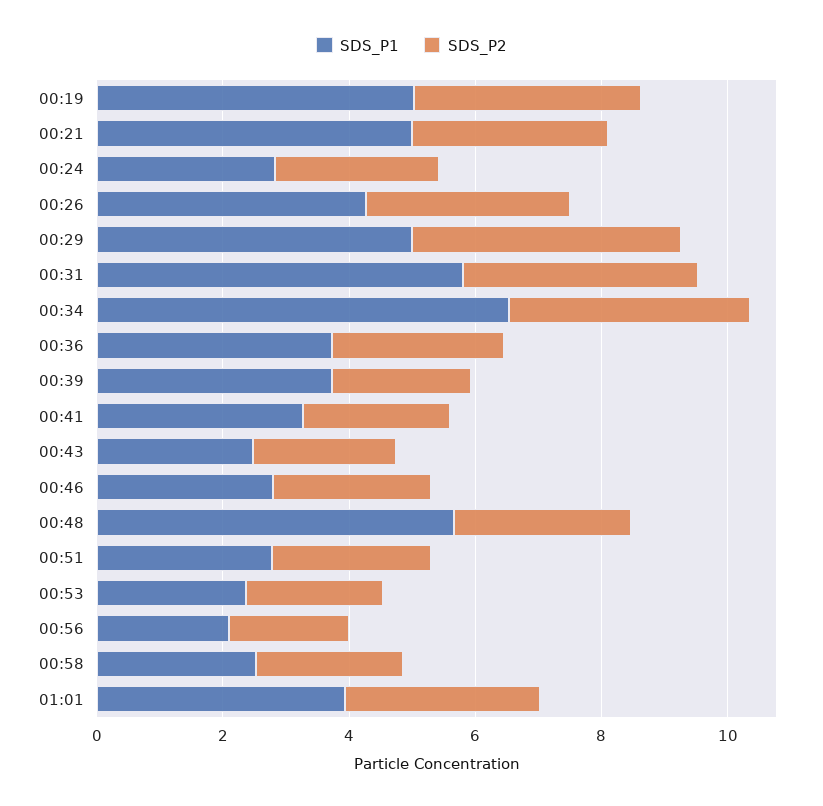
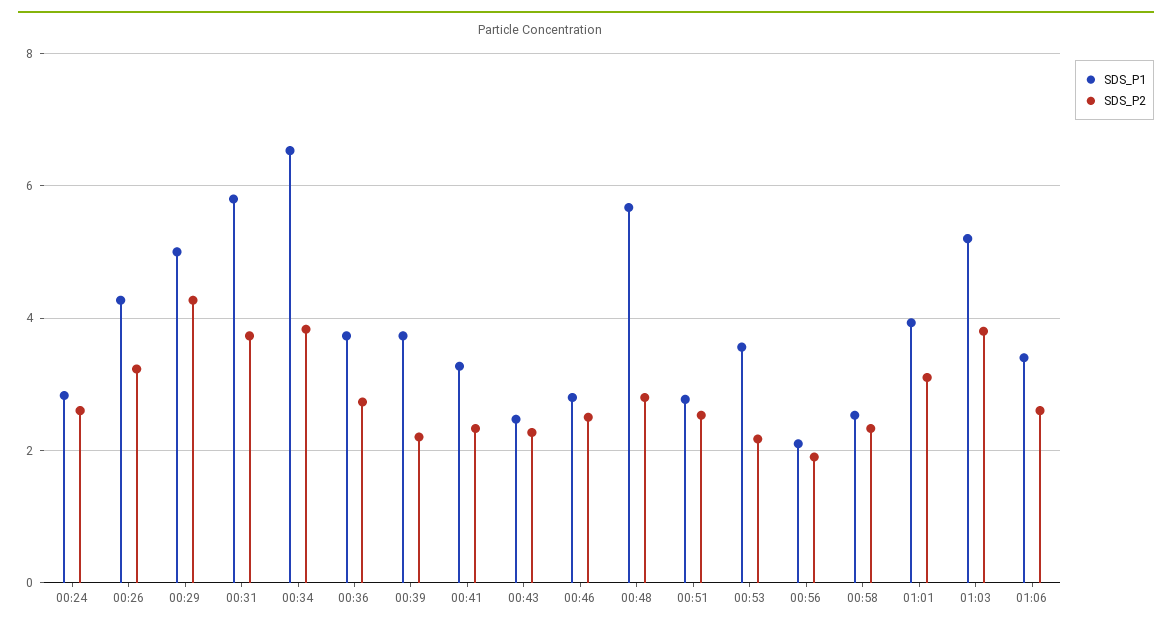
SDS_P1, 00:19: 5 -> none
SDS_P2, 00:19: 3.5 -> none
SDS_P1, 00:21: 5 -> none
SDS_P2, 00:21: 3 -> none
SDS_P1, 00:53: 2.5 -> 3.6
SDS_P1, 01:03: none -> 5.2
SDS_P2, 01:03: none -> 3.8
SDS_P1, 01:06: none -> 3.4
SDS_P2, 01:06: none -> 2.6

